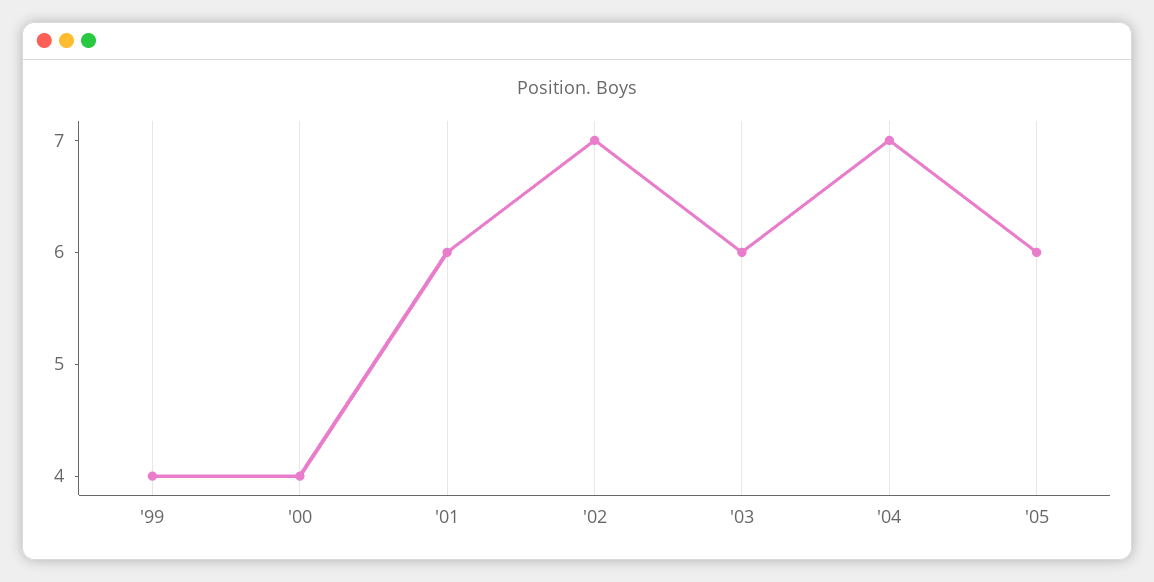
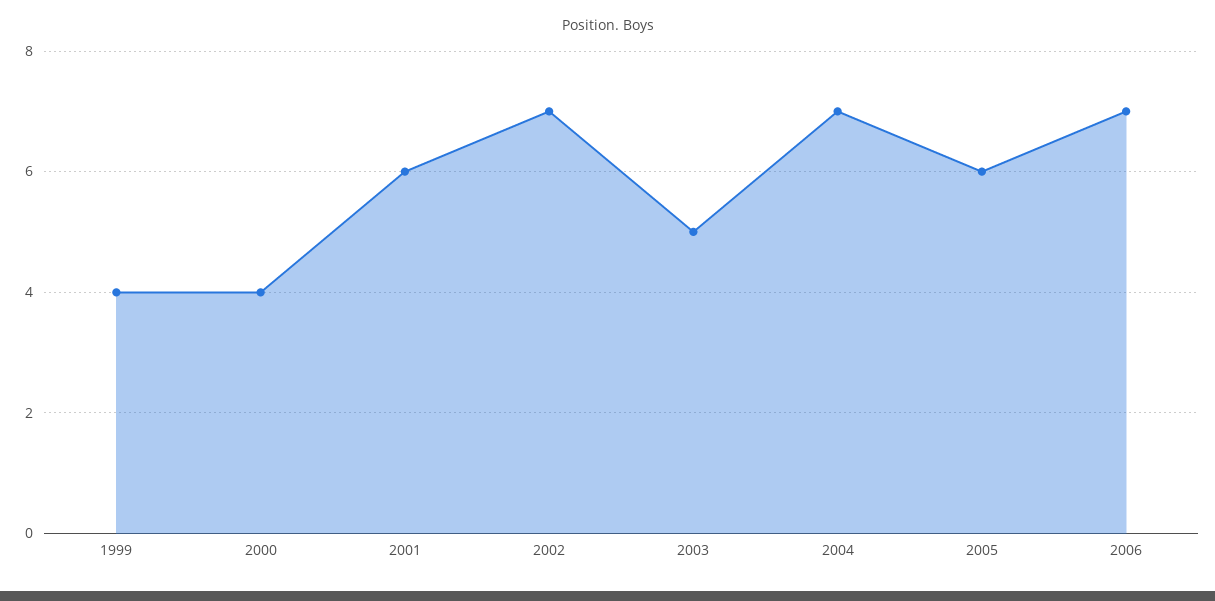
'03: 6 -> 5
2006: none -> 7

